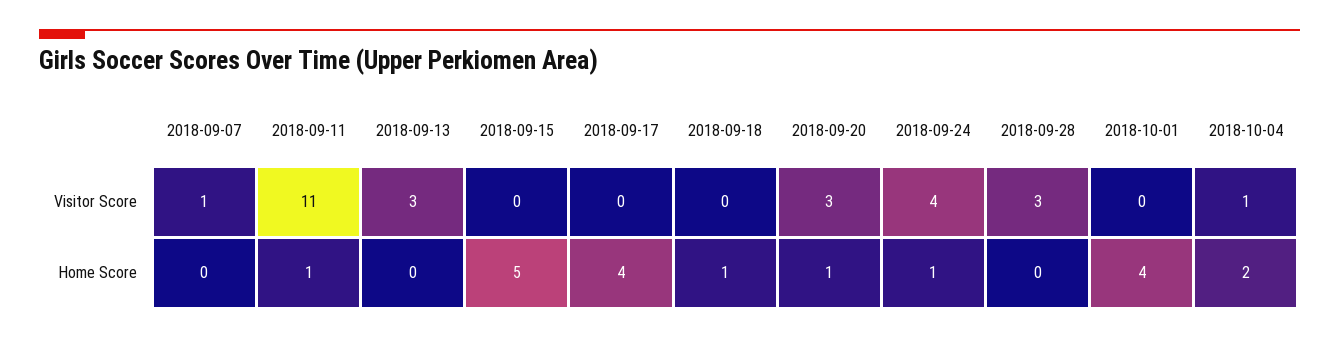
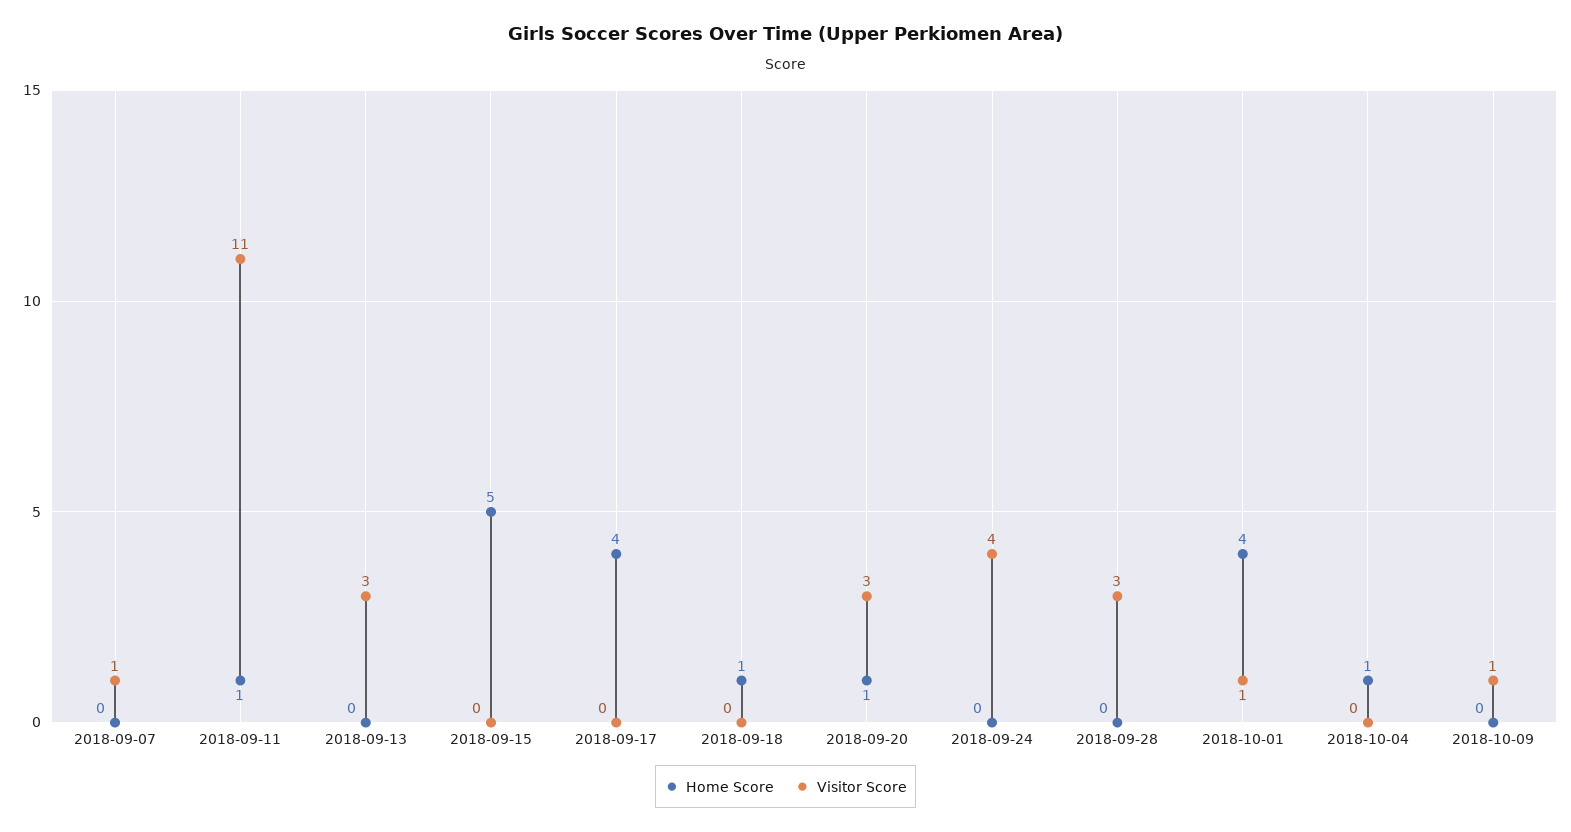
Visitor Score, 2018-10-01: 0 -> 1
Visitor Score, 2018-10-04: 1 -> 0
Home Score, 2018-09-24: 1 -> 0
Home Score, 2018-10-04: 2 -> 1
Home Score, 2018-10-09: none -> 0
Visitor Score, 2018-10-09: none -> 1

